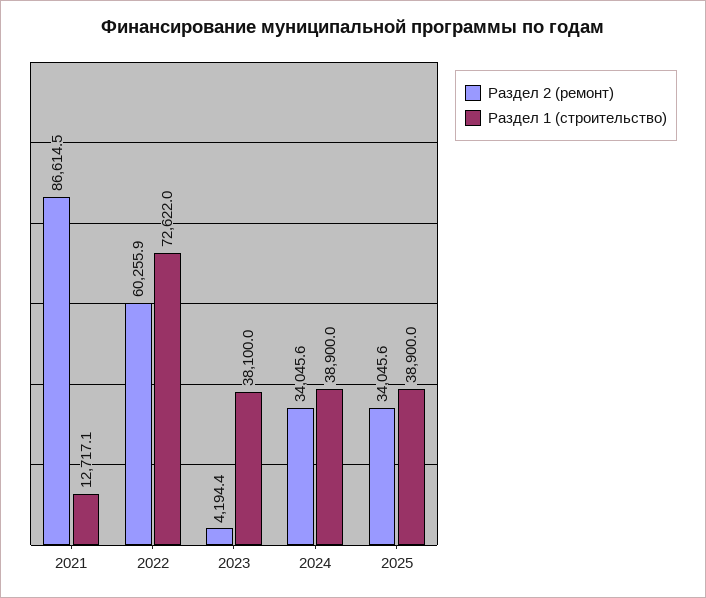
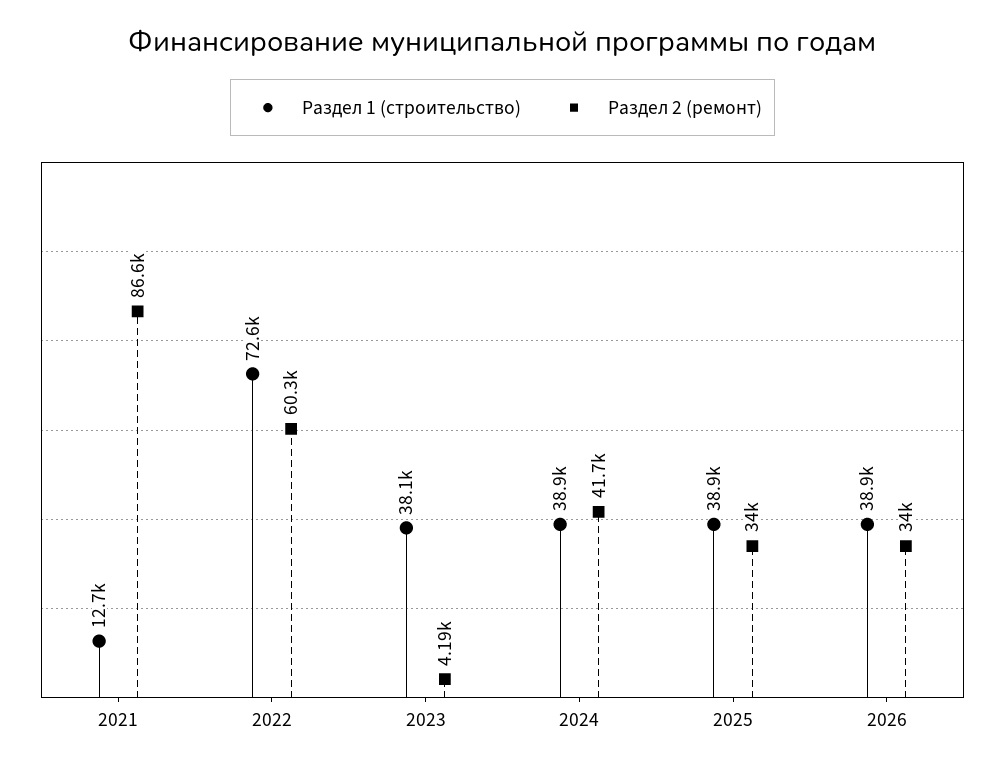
Раздел 2 (ремонт), 2024: 34045.6 -> 41700
Раздел 1 (строительство), 2026: none -> 38900
Раздел 2 (ремонт), 2026: none -> 34000

